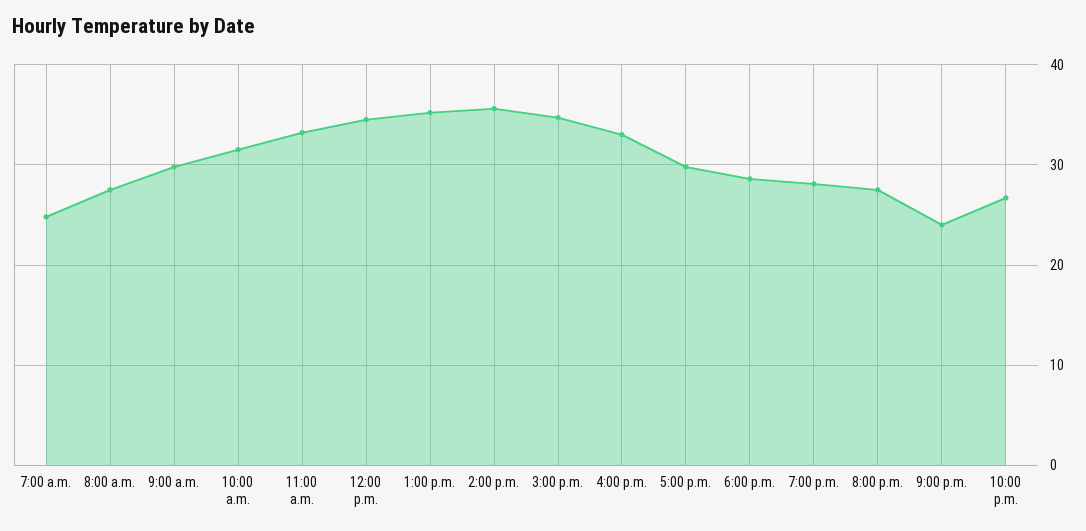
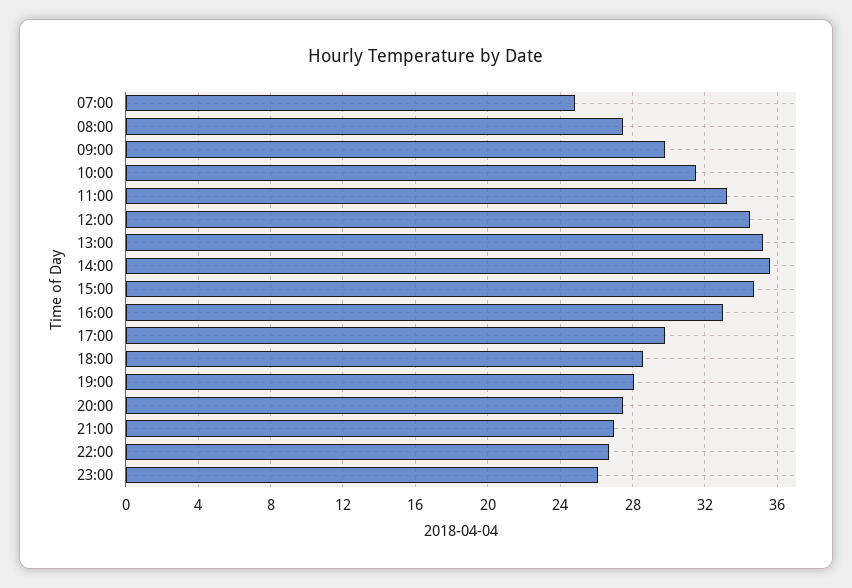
9:00 p.m.: 24 -> 27
23:00: none -> 26

